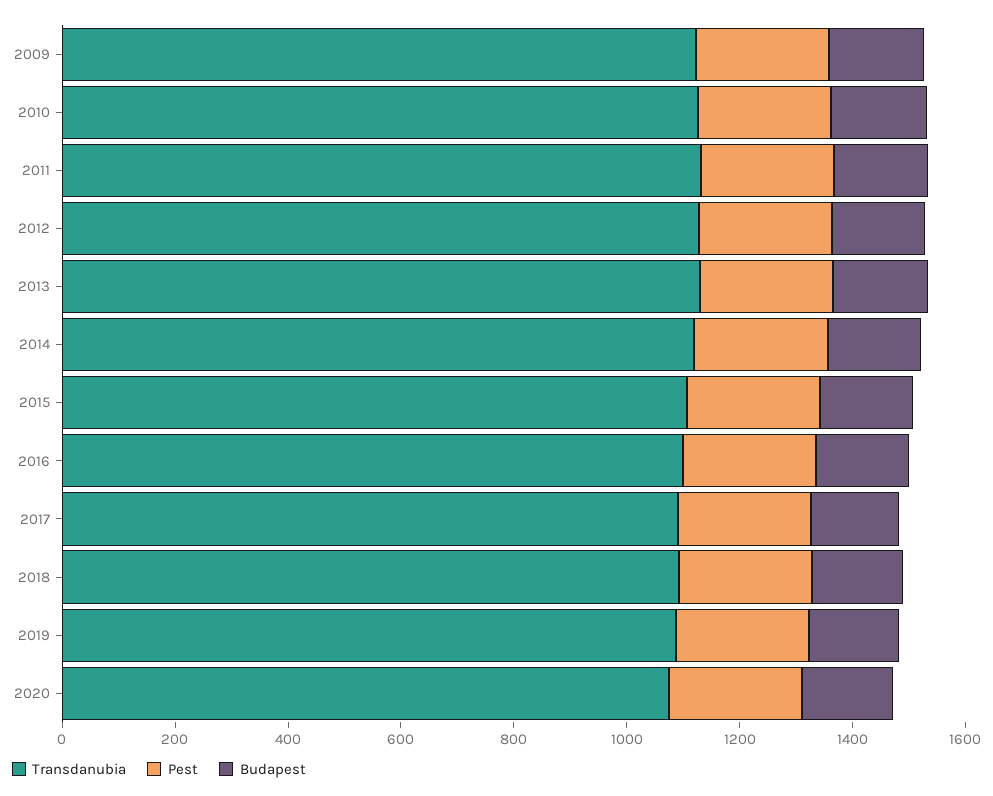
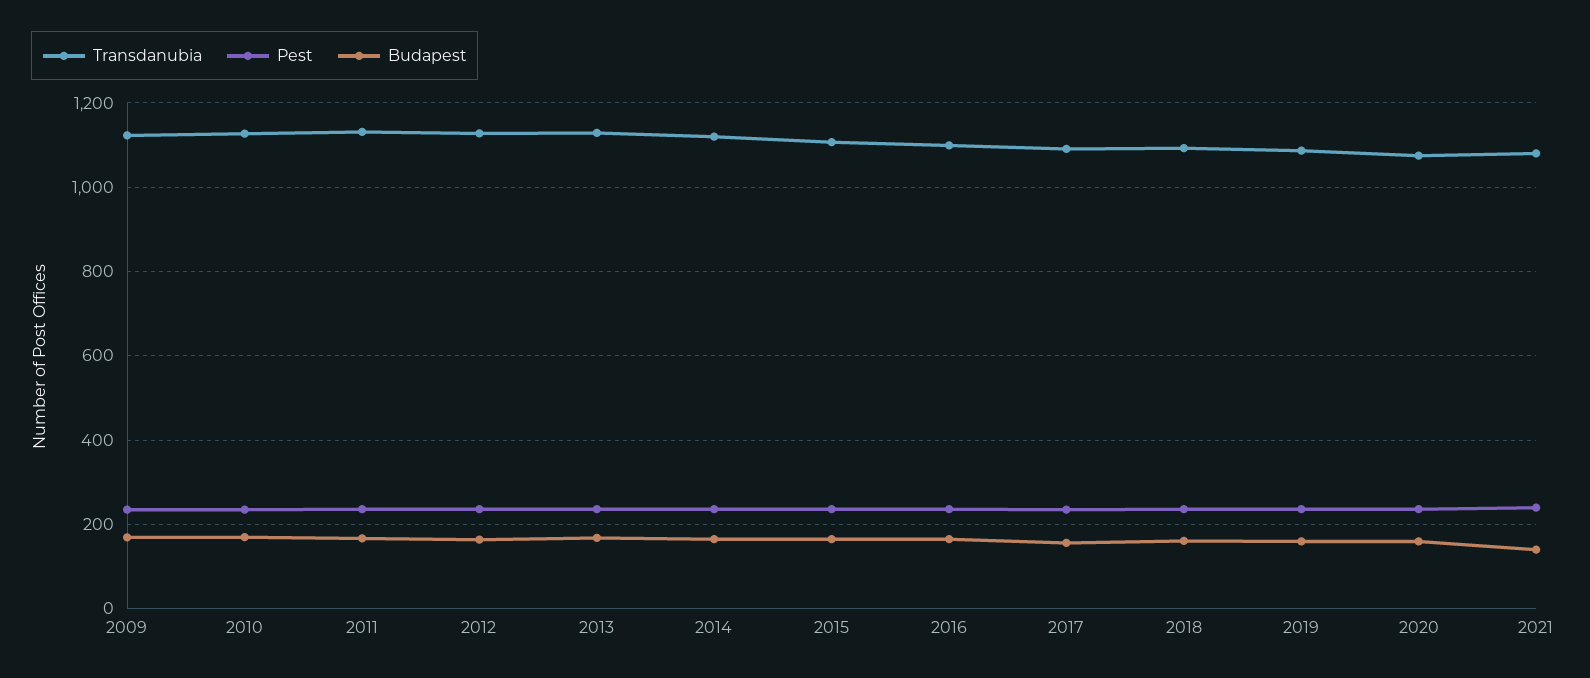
Transdanubia, 2021: none -> 1080
Pest, 2021: none -> 240
Budapest, 2021: none -> 140

